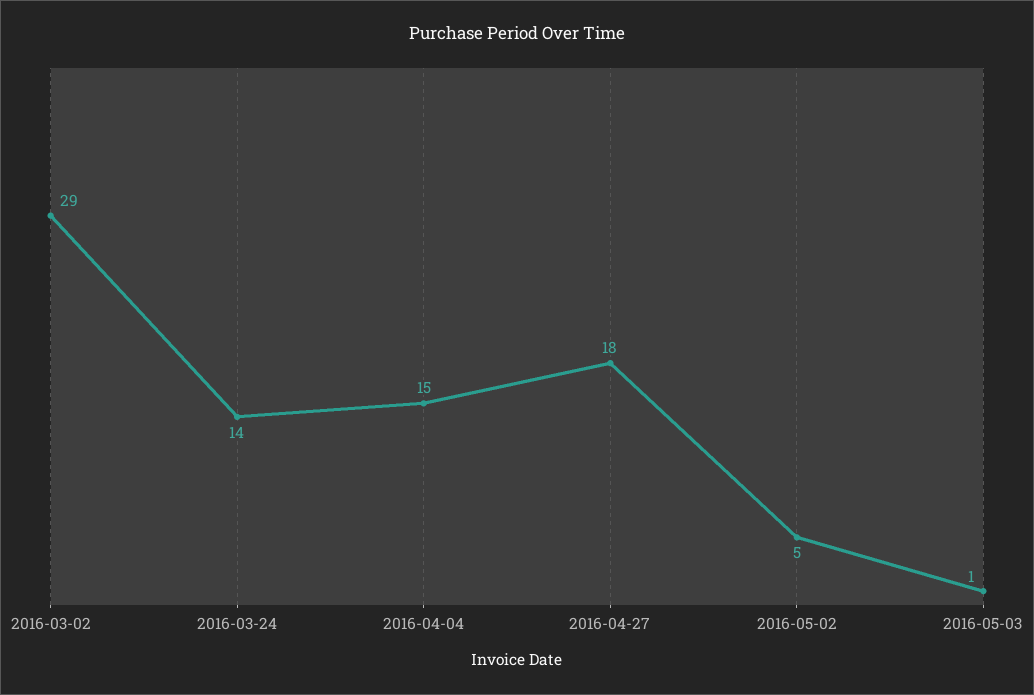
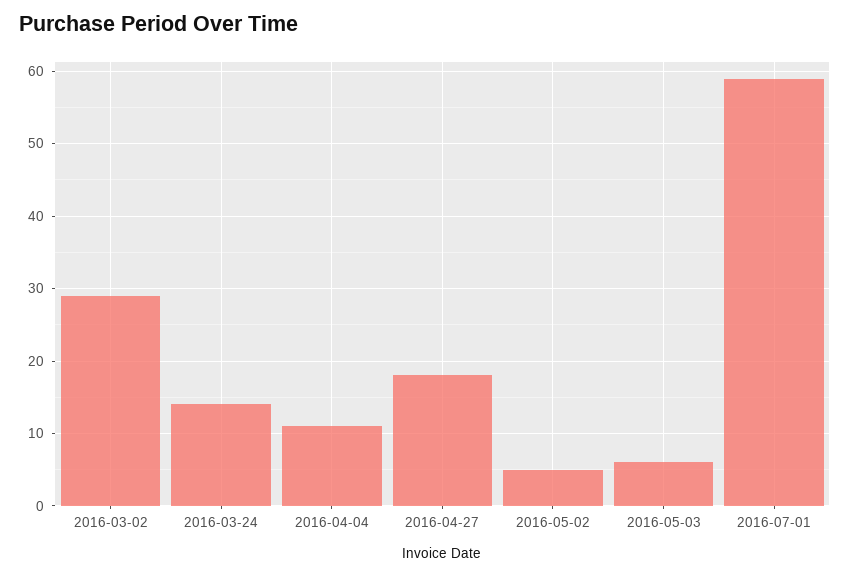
2016-04-04: 15 -> 11
2016-05-03: 1 -> 6
2016-07-01: none -> 59

